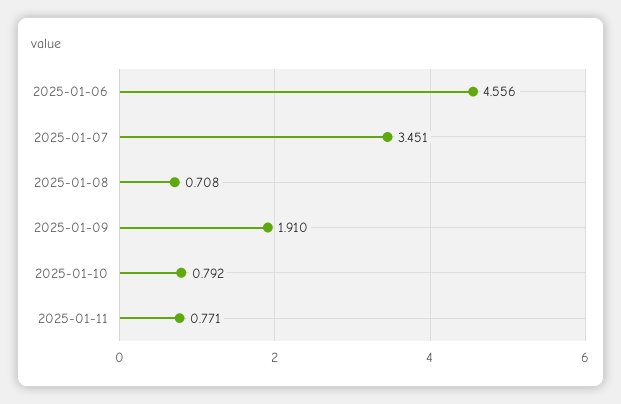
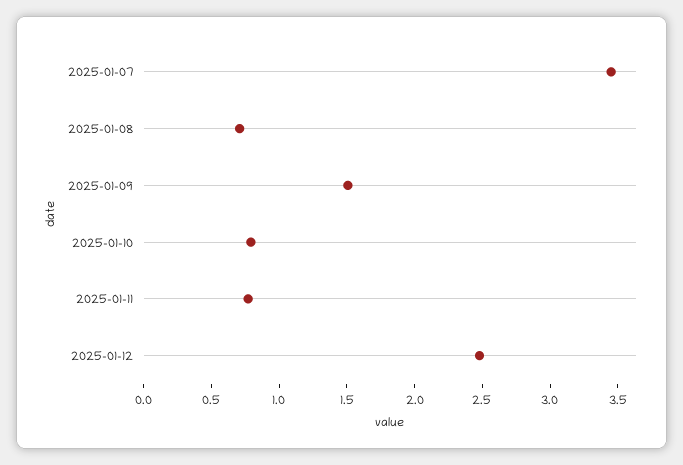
2025-01-06: 4.556 -> none
2025-01-09: 1.91 -> 1.5
2025-01-12: none -> 2.5

